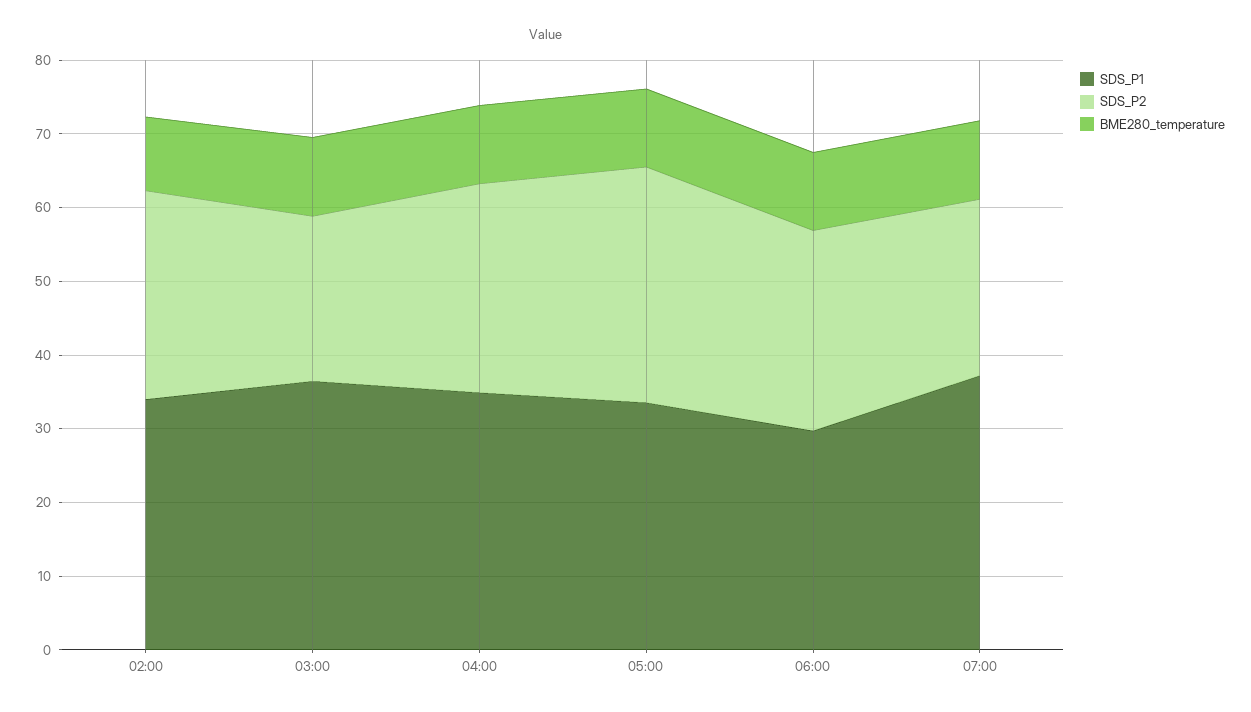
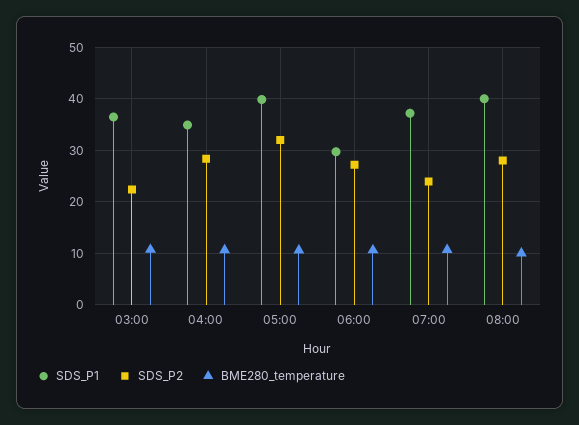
SDS_P1, 02:00: 34 -> none
SDS_P2, 02:00: 28 -> none
BME280_temperature, 02:00: 10 -> none
SDS_P1, 05:00: 34 -> 40
SDS_P1, 08:00: none -> 40
SDS_P2, 08:00: none -> 28
BME280_temperature, 08:00: none -> 10

